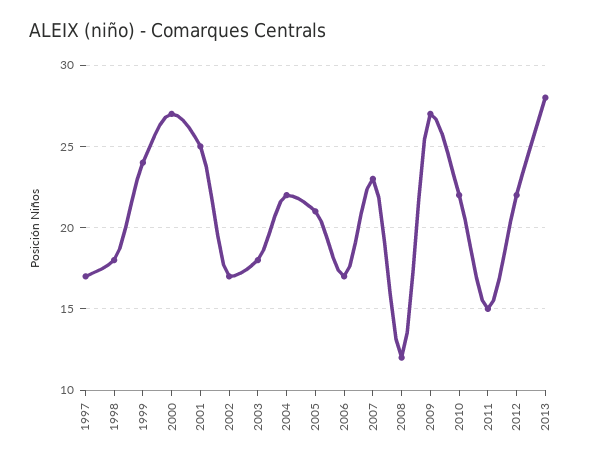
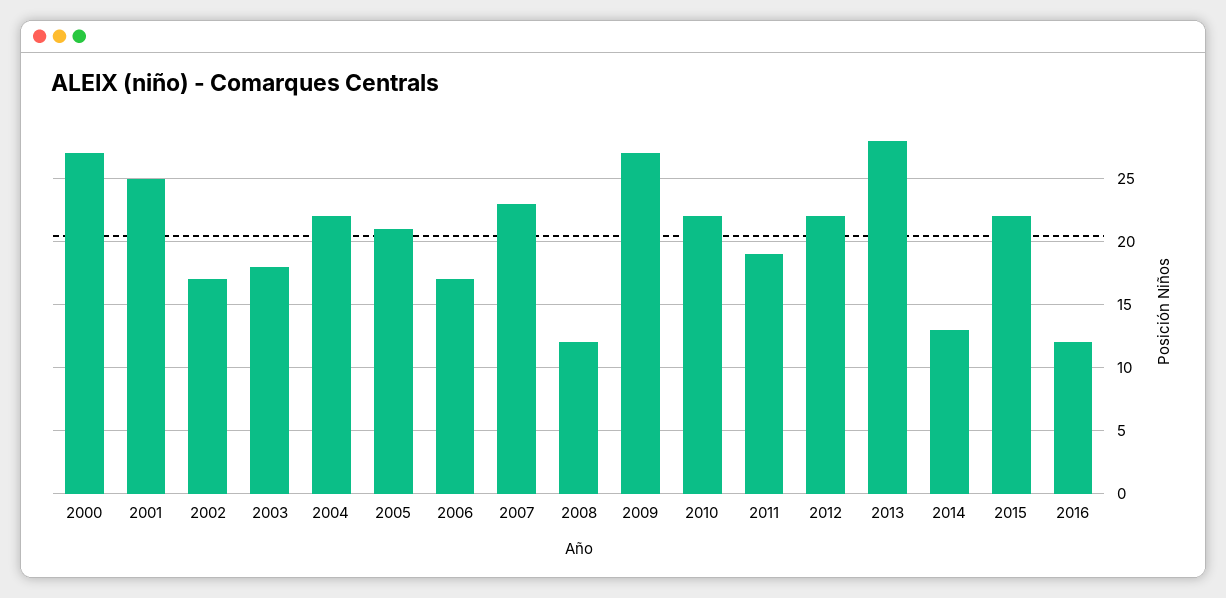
1997: 17 -> none
1998: 18 -> none
1999: 24 -> none
2011: 15 -> 19
2014: none -> 13
2015: none -> 22
2016: none -> 12

